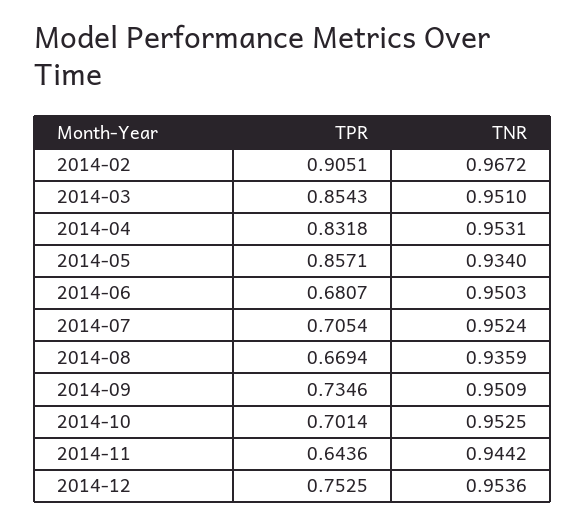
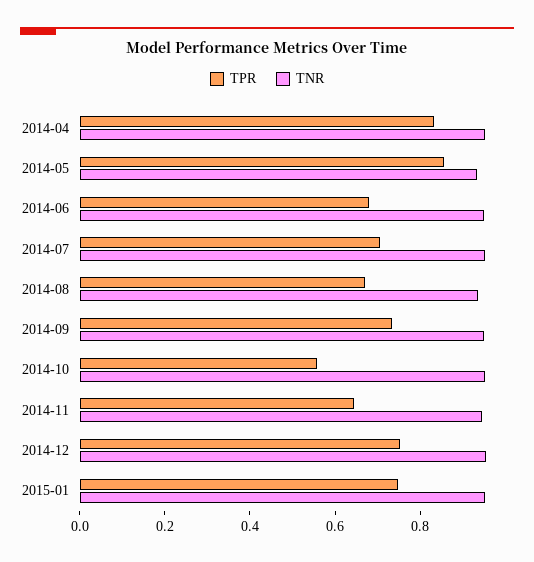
TPR, 2014-02: 0.9051 -> none
TNR, 2014-02: 0.9672 -> none
TPR, 2014-03: 0.8543 -> none
TNR, 2014-03: 0.951 -> none
TPR, 2014-10: 0.7014 -> 0.55
TPR, 2015-01: none -> 0.75
TNR, 2015-01: none -> 0.95

